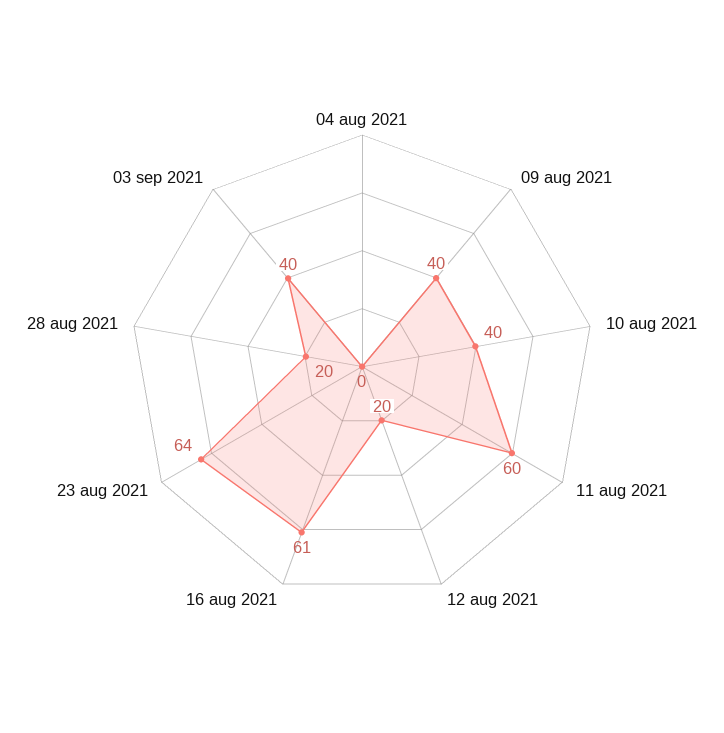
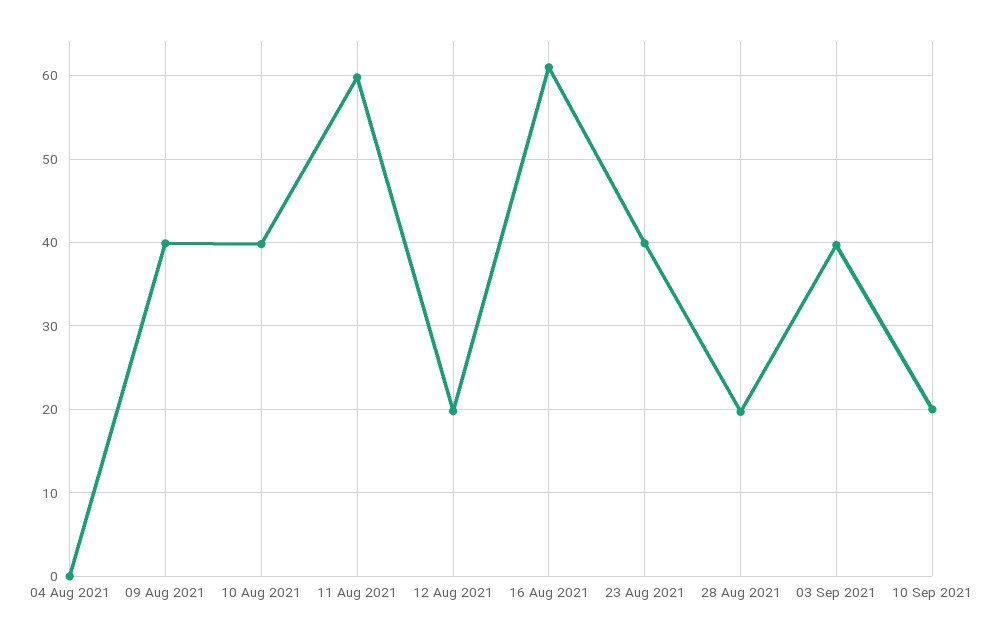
23 aug 2021: 64 -> 40
10 Sep 2021: none -> 20

